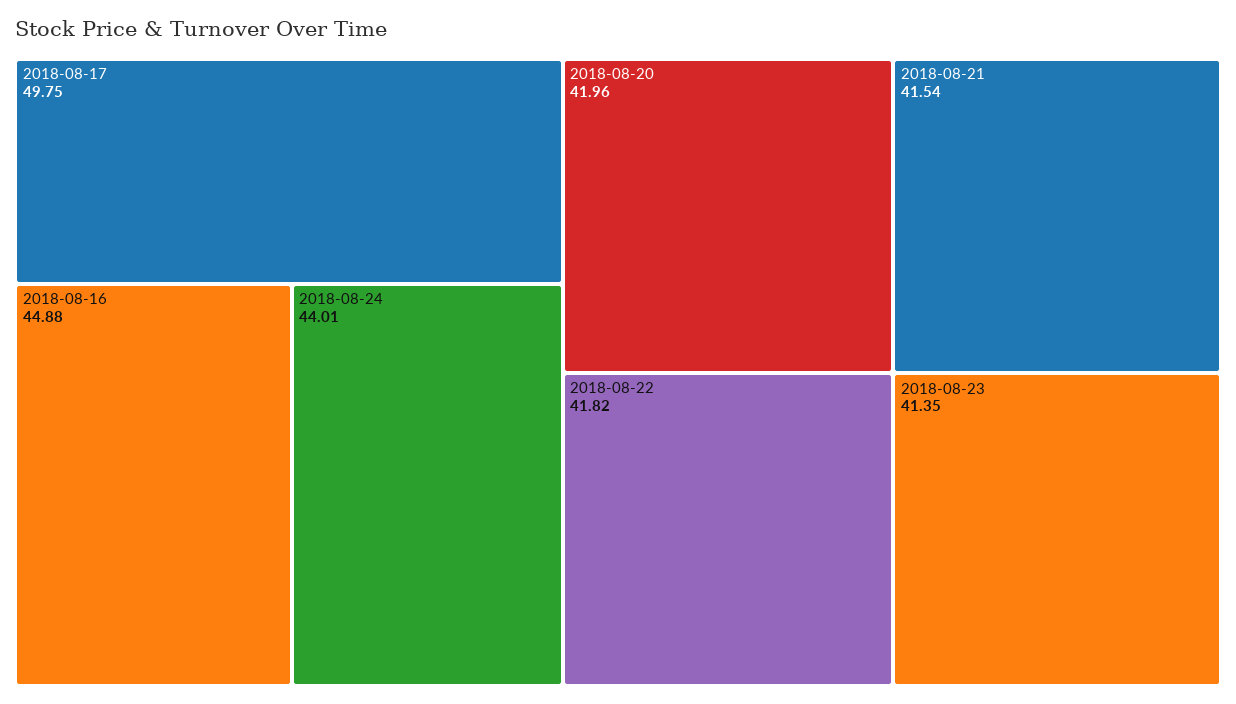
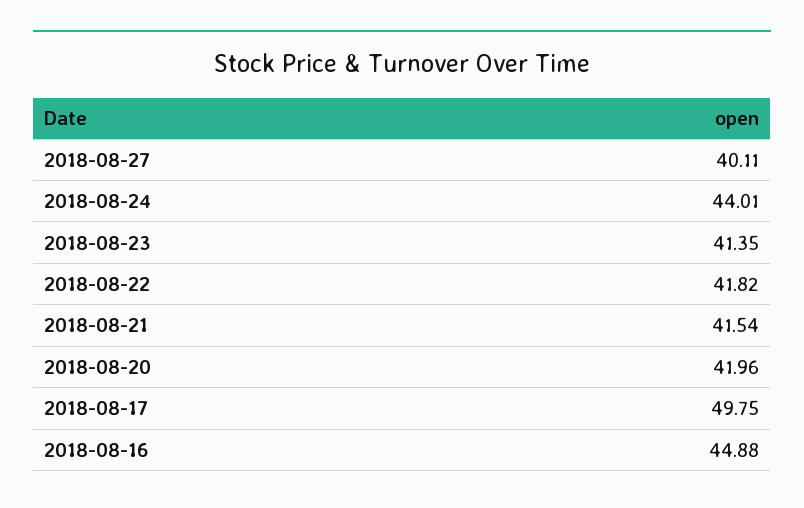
2018-08-27: none -> 40.11

